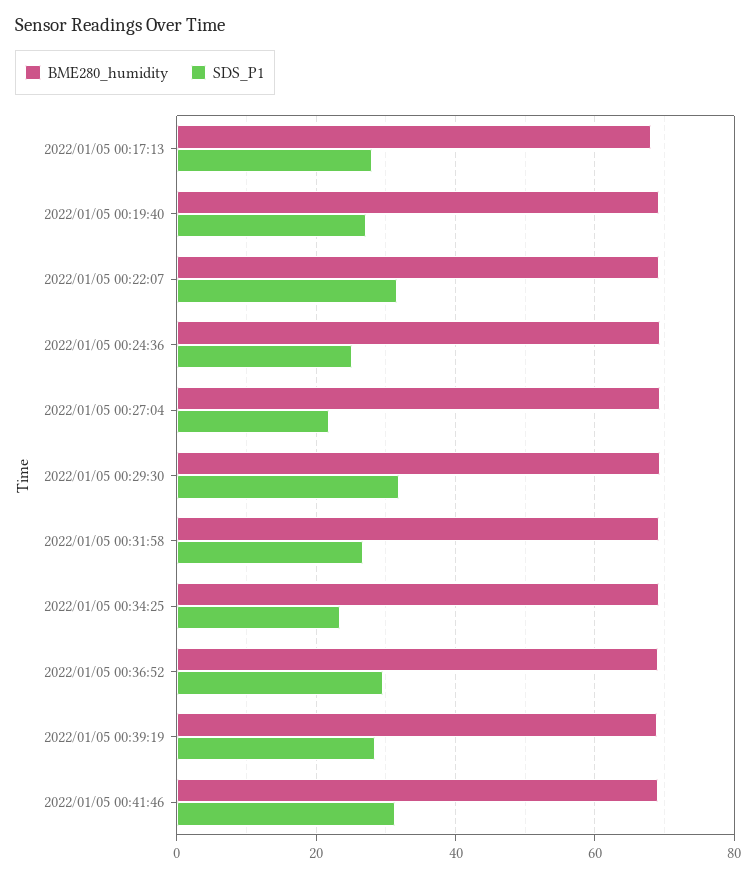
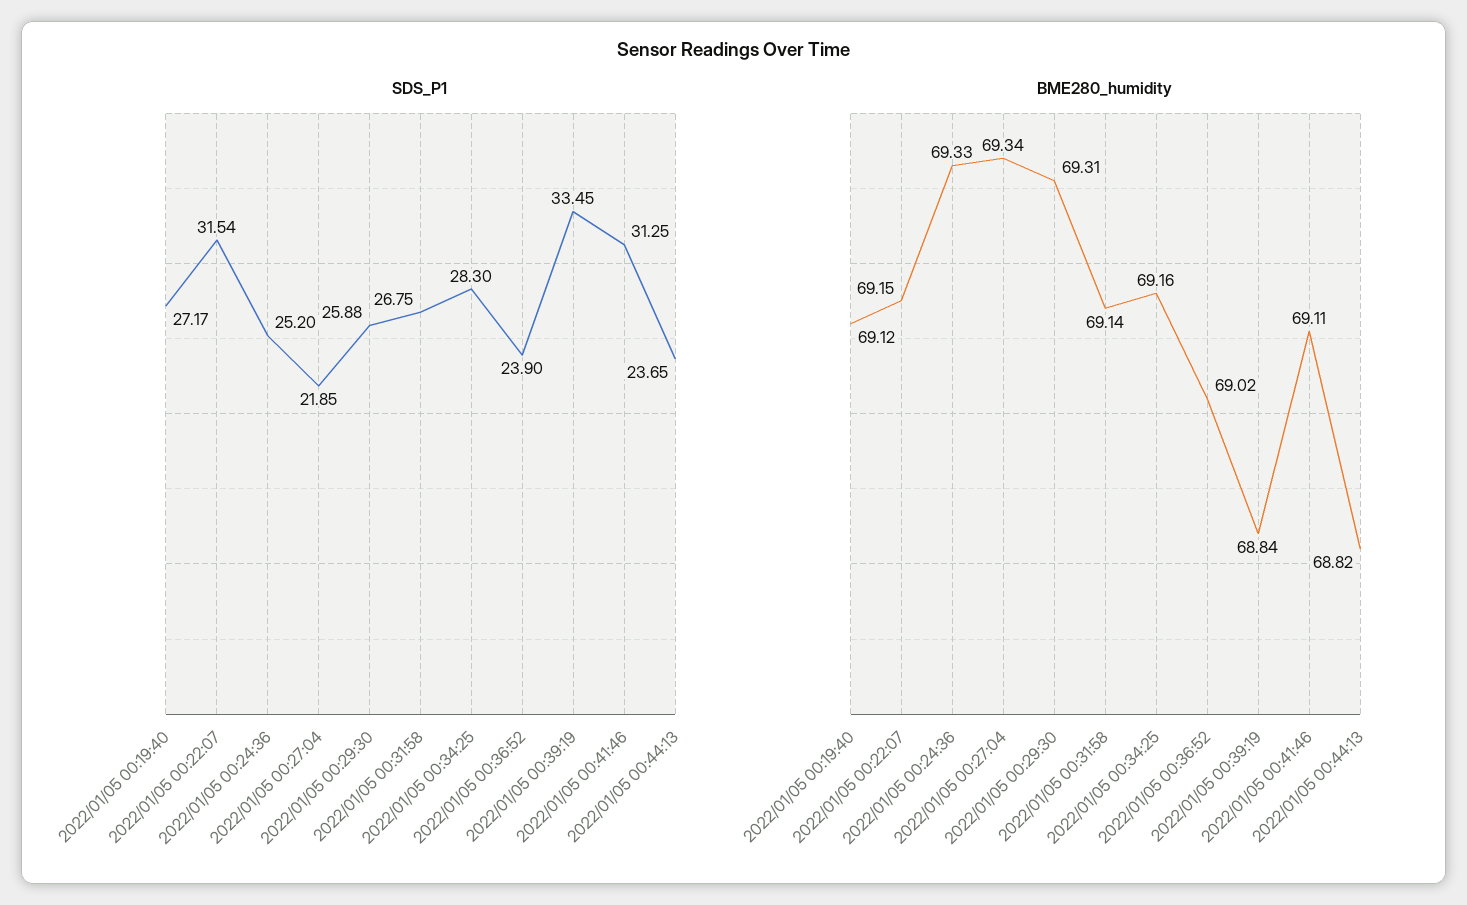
BME280_humidity, 2022/01/05 00:17:13: 68 -> none
SDS_P1, 2022/01/05 00:17:13: 28 -> none
SDS_P1, 2022/01/05 00:29:30: 32 -> 25.88
SDS_P1, 2022/01/05 00:34:25: 24 -> 28.3
SDS_P1, 2022/01/05 00:36:52: 30 -> 23.9
SDS_P1, 2022/01/05 00:39:19: 28 -> 33.45
SDS_P1, 2022/01/05 00:44:13: none -> 23.65
BME280_humidity, 2022/01/05 00:44:13: none -> 68.82

